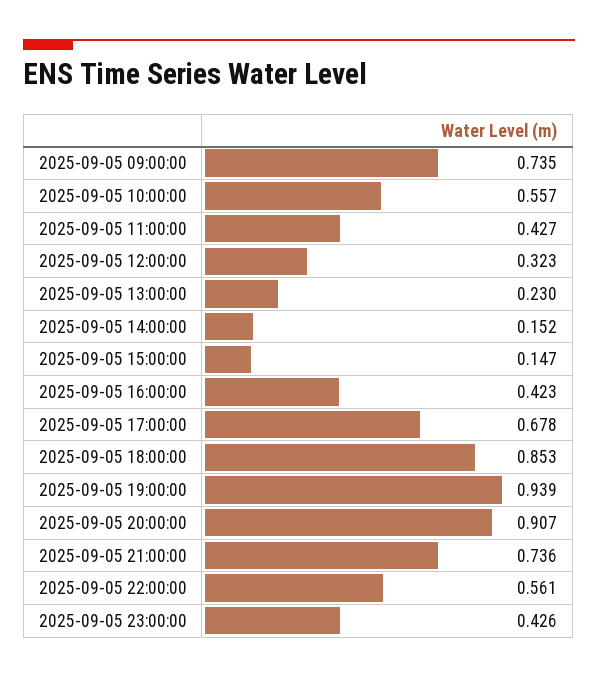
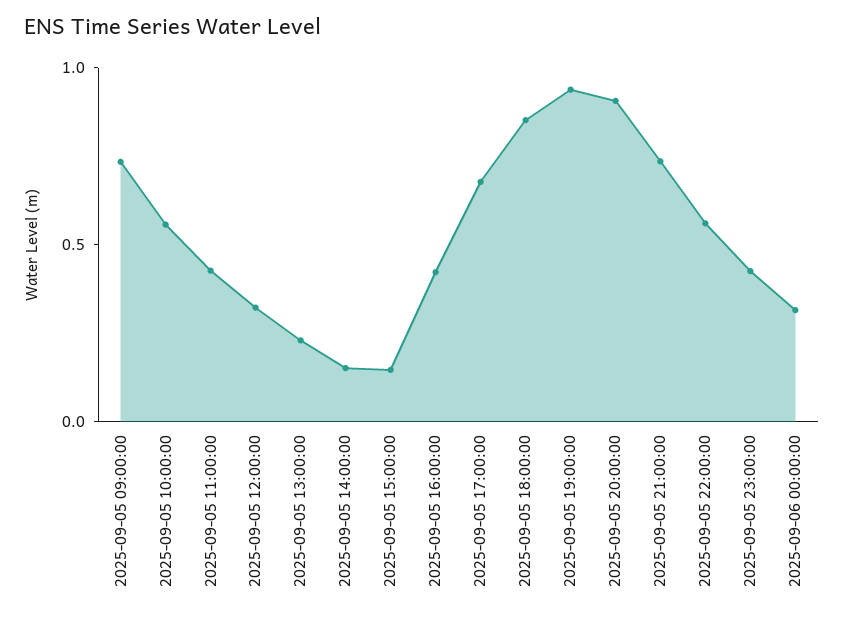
2025-09-06 00:00:00: none -> 0.3

